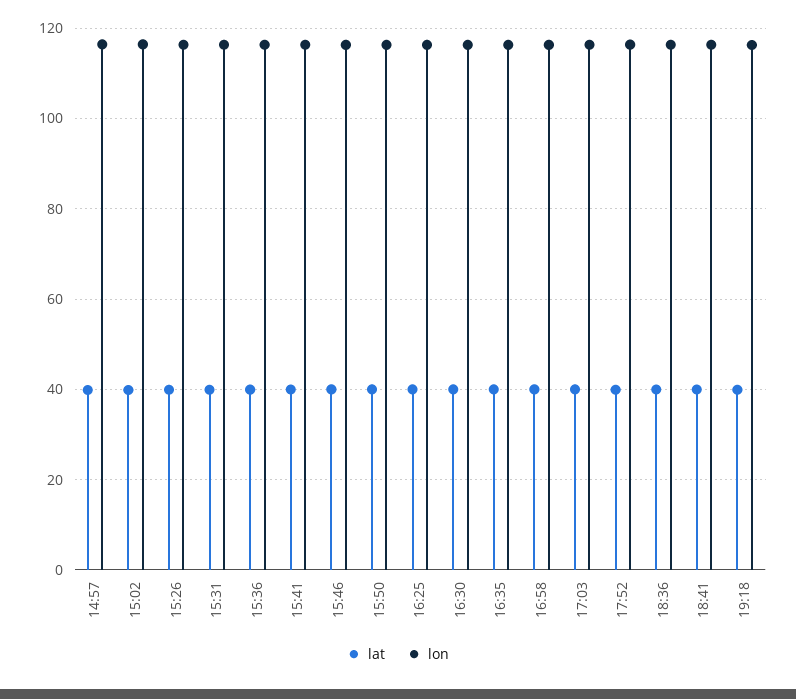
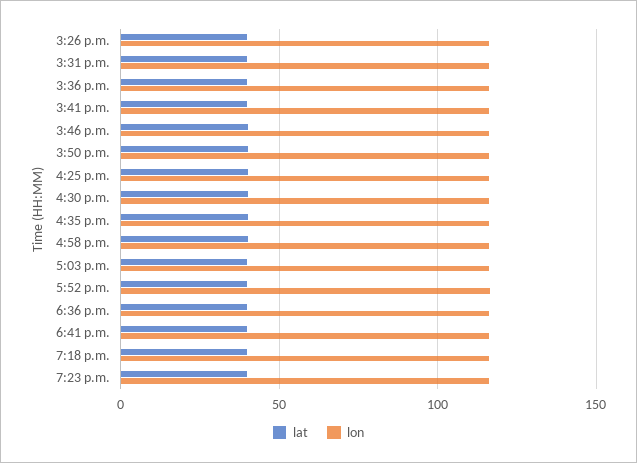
lat, 14:57: 40 -> none
lon, 14:57: 116 -> none
lat, 15:02: 40 -> none
lon, 15:02: 116 -> none
lat, 7:23 p.m.: none -> 40
lon, 7:23 p.m.: none -> 115

